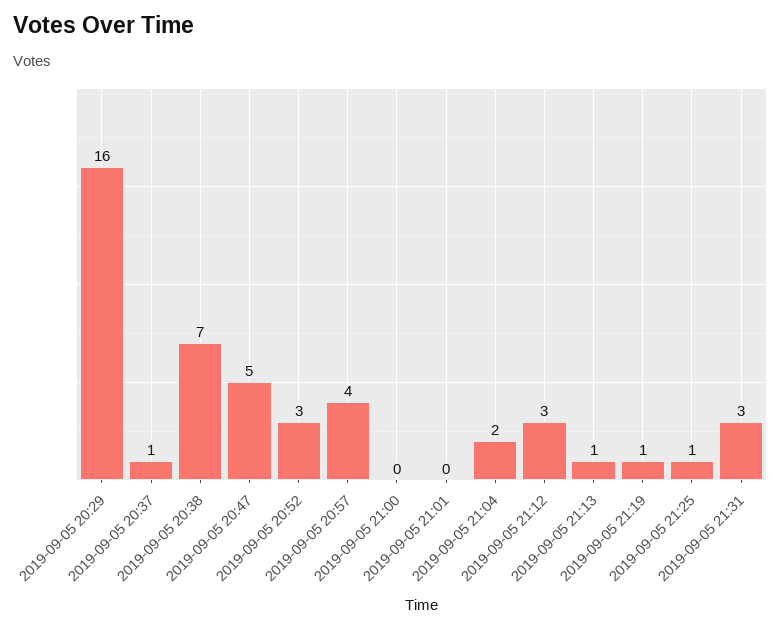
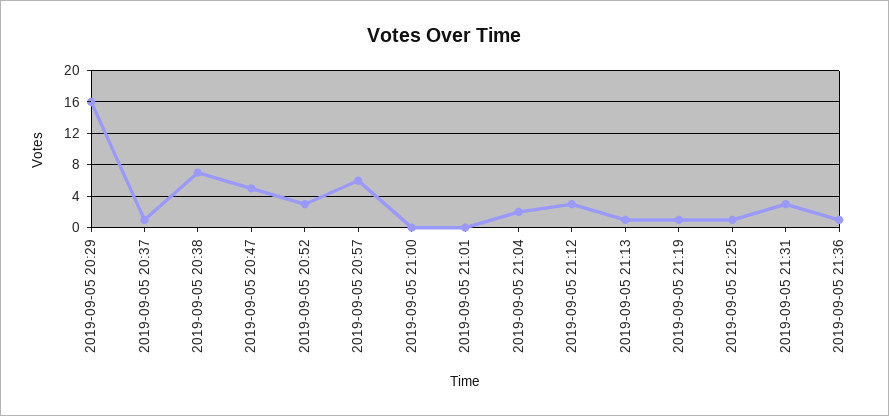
2019-09-05 20:57: 4 -> 6
2019-09-05 21:36: none -> 1

